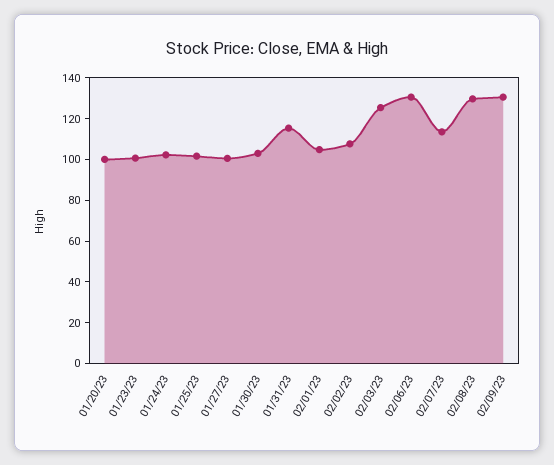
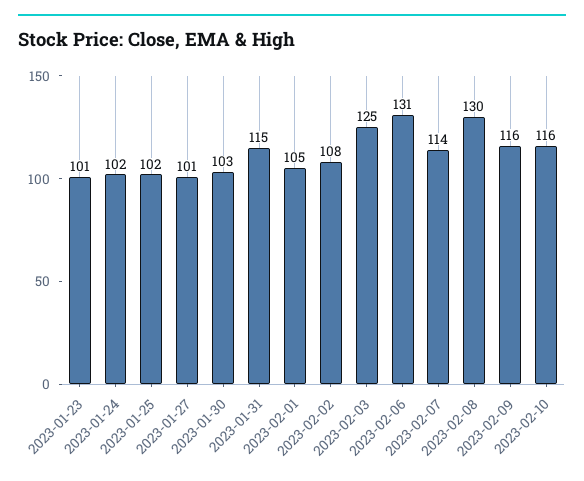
01/20/23: 100 -> none
02/09/23: 130 -> 116
2023-02-10: none -> 116

